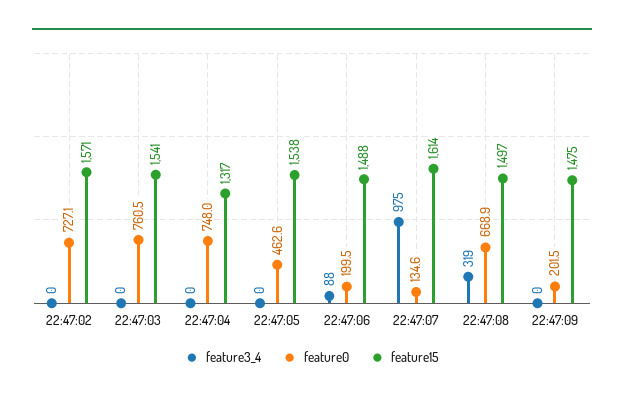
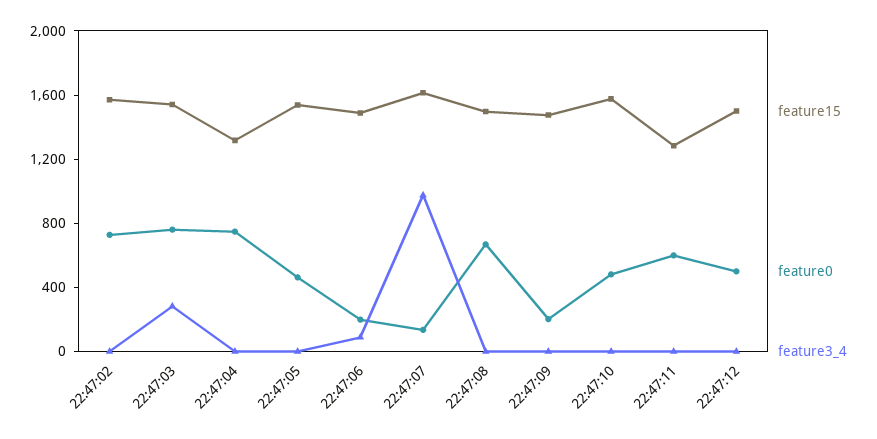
feature3_4, 22:47:03: 0 -> 300
feature3_4, 22:47:08: 319 -> 0
feature15, 22:47:10: none -> 1600
feature0, 22:47:10: none -> 500
feature3_4, 22:47:10: none -> 0
feature15, 22:47:11: none -> 1300
feature0, 22:47:11: none -> 600
feature3_4, 22:47:11: none -> 0
feature15, 22:47:12: none -> 1500
feature0, 22:47:12: none -> 500
feature3_4, 22:47:12: none -> 0

